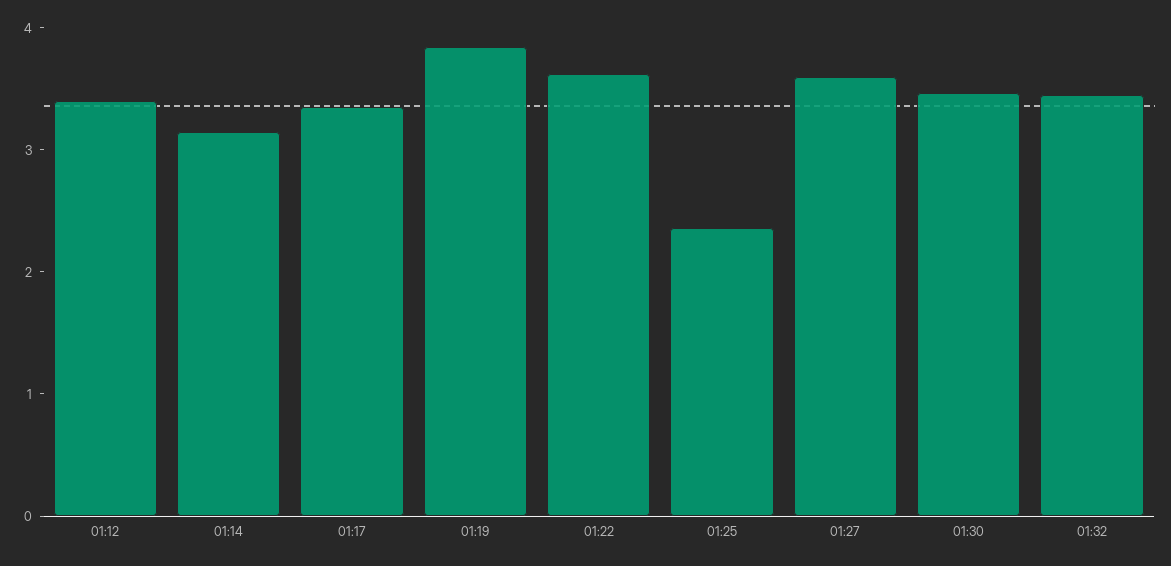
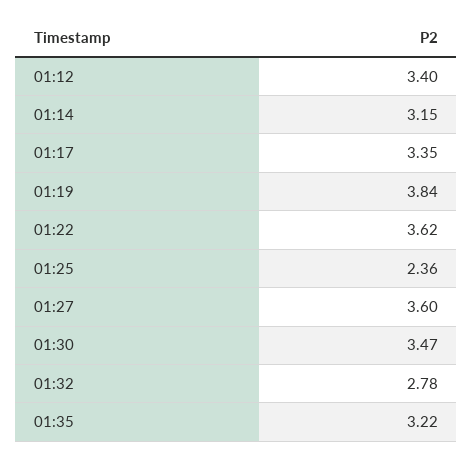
01:32: 3.4 -> 2.78
01:35: none -> 3.22

